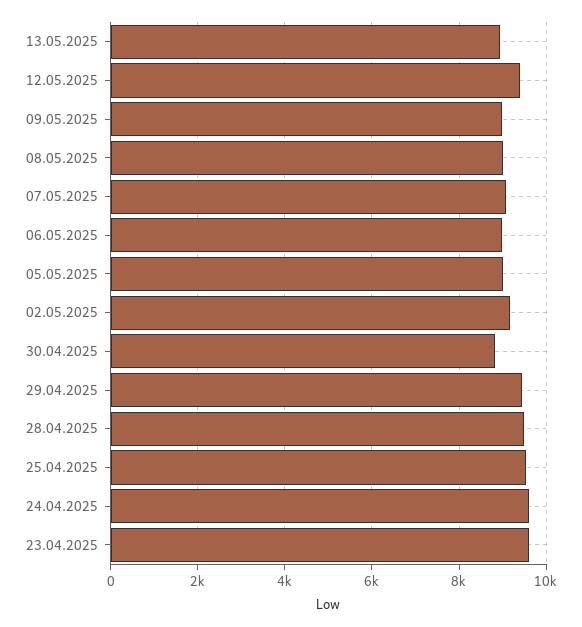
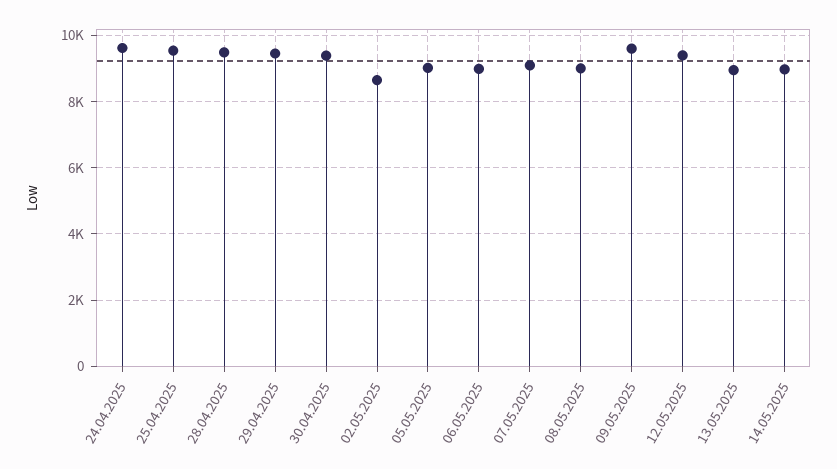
09.05.2025: 9000 -> 9600
02.05.2025: 9200 -> 8600
30.04.2025: 8800 -> 9400
23.04.2025: 9600 -> none
14.05.2025: none -> 9000

